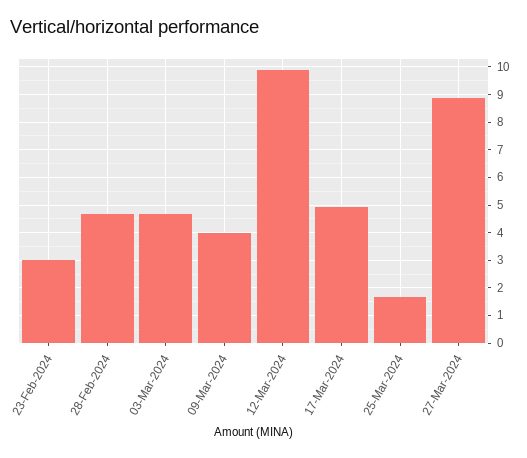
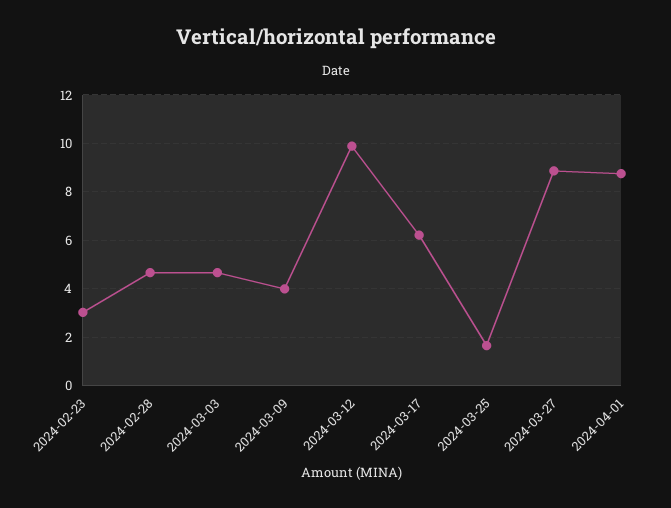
17-Mar-2024: 5 -> 6.25
2024-04-01: none -> 8.75

